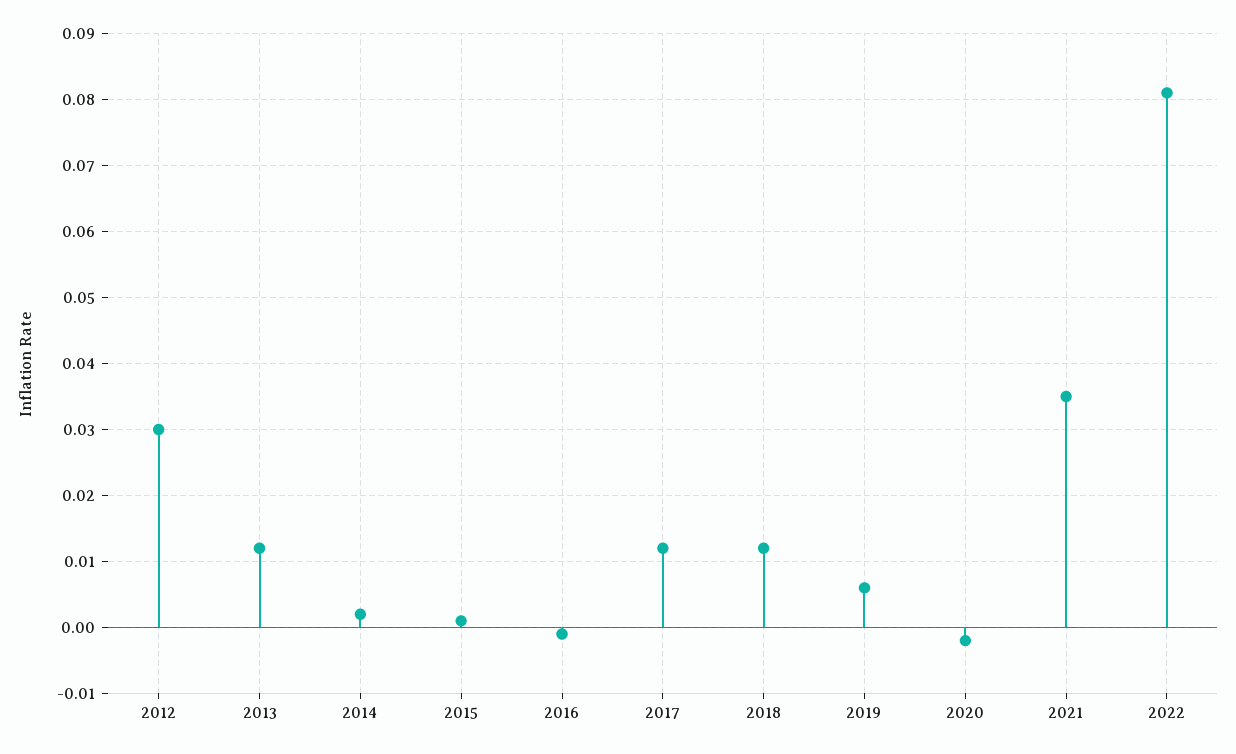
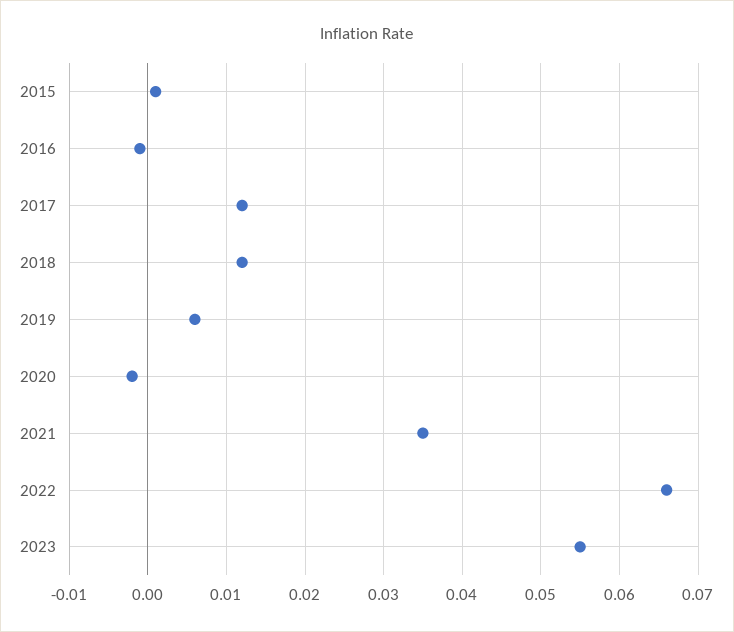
2012: 0.03 -> none
2013: 0.012 -> none
2014: 0.002 -> none
2022: 0.081 -> 0.066
2023: none -> 0.055

